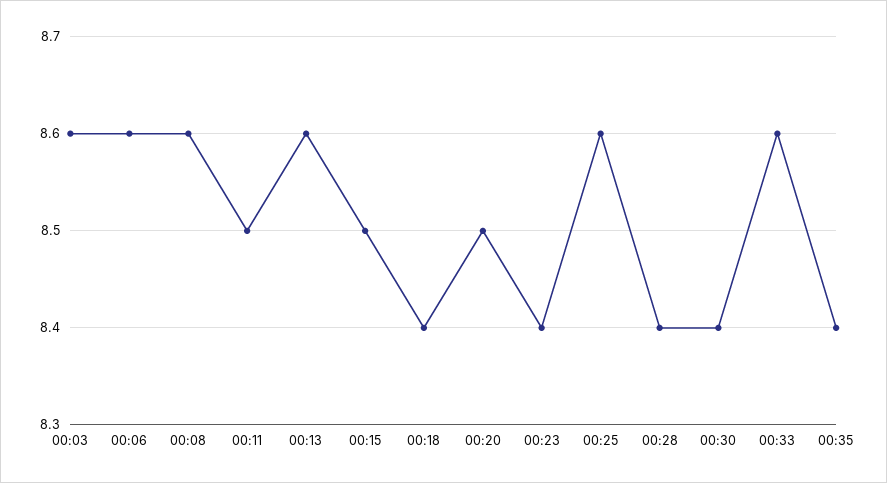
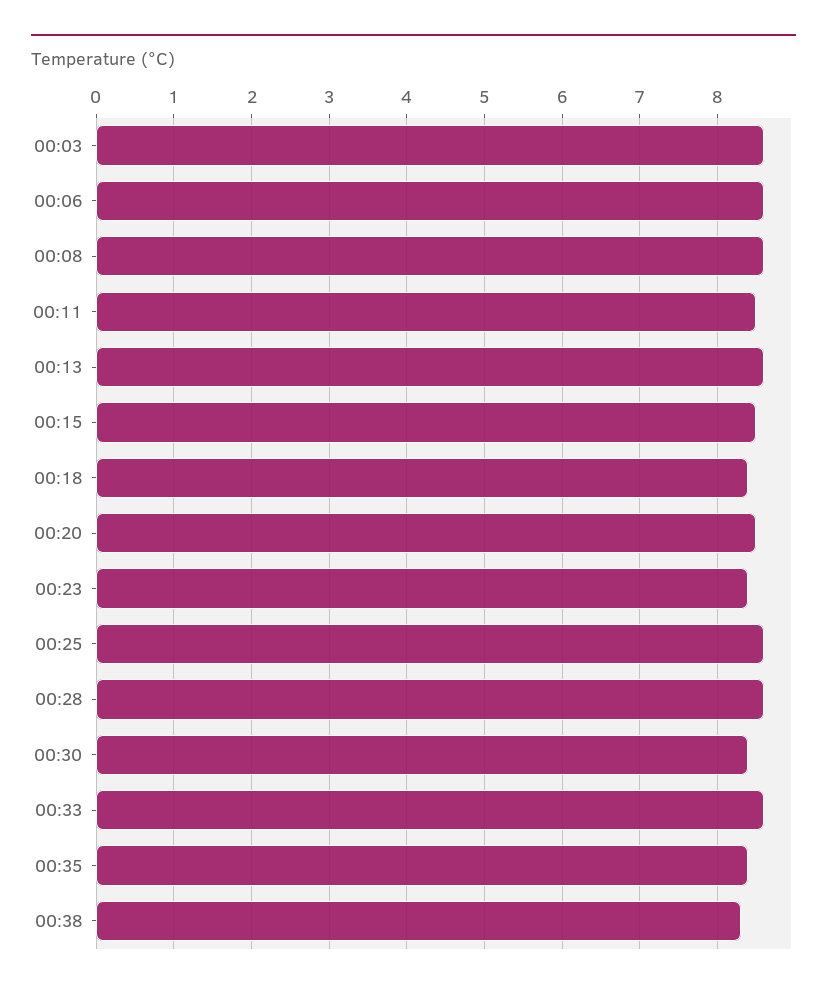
00:28: 8.4 -> 8.6
00:38: none -> 8.3

